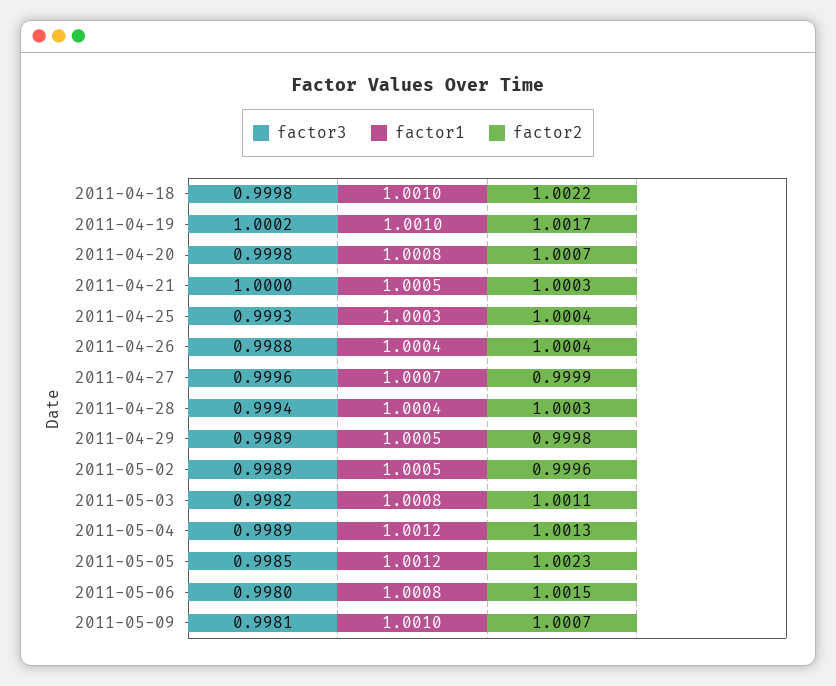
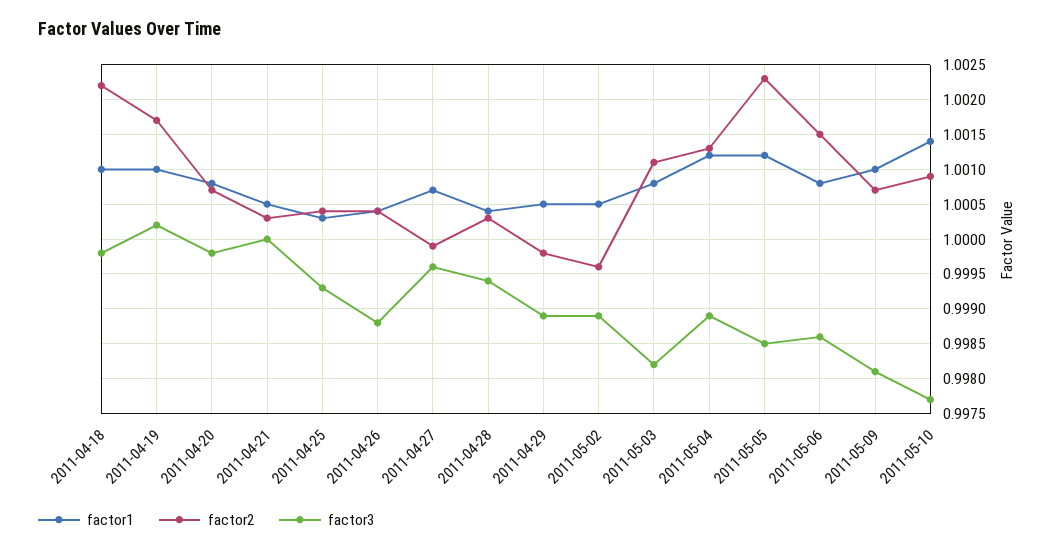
factor3, 2011-05-06: 0.998 -> 0.9986
factor1, 2011-05-10: none -> 1.0014
factor2, 2011-05-10: none -> 1.0009
factor3, 2011-05-10: none -> 0.9977

